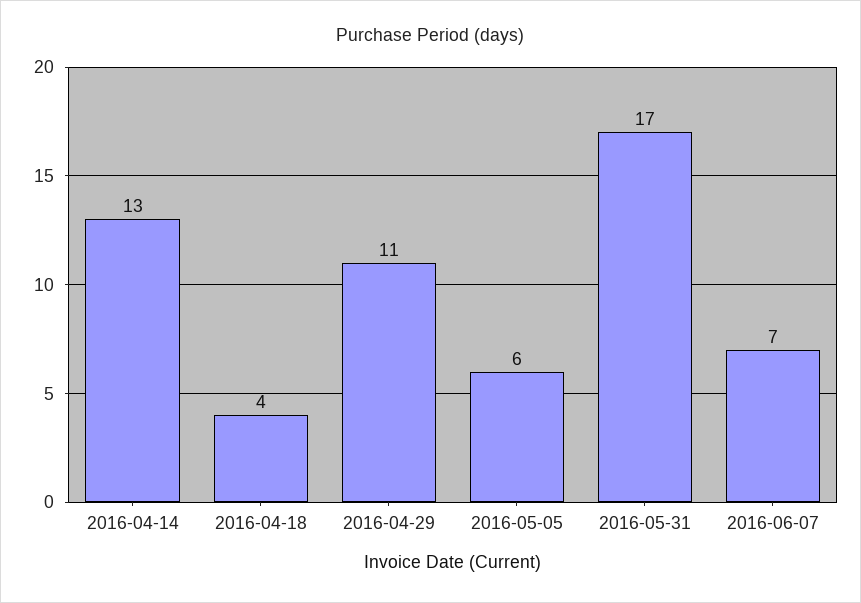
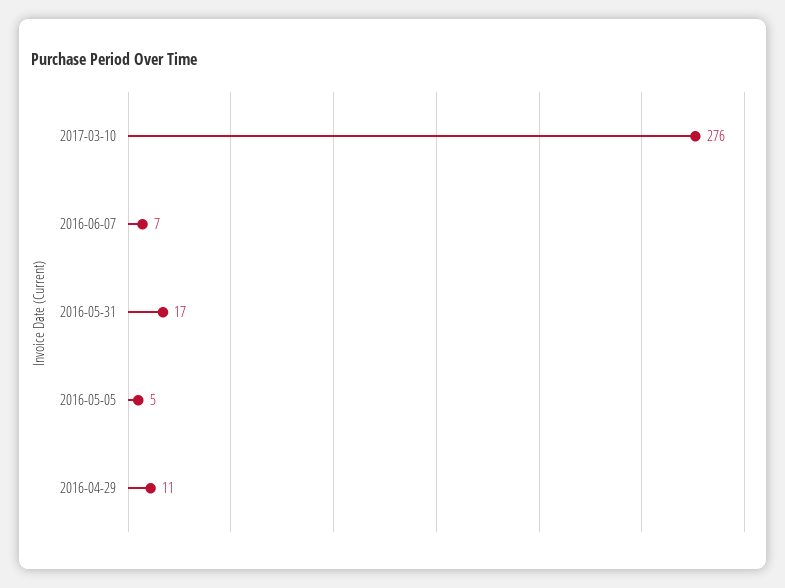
2016-04-14: 13 -> none
2016-04-18: 4 -> none
2016-05-05: 6 -> 5
2017-03-10: none -> 276

